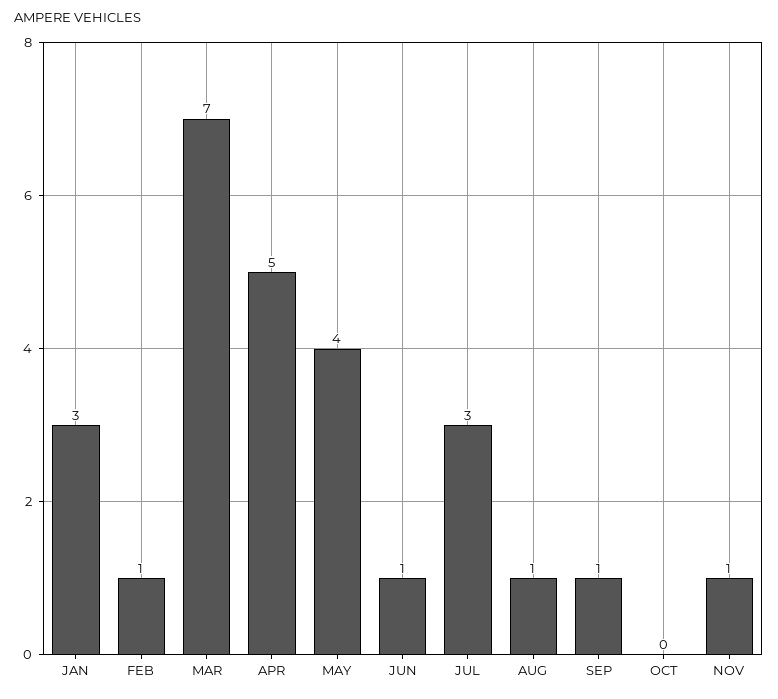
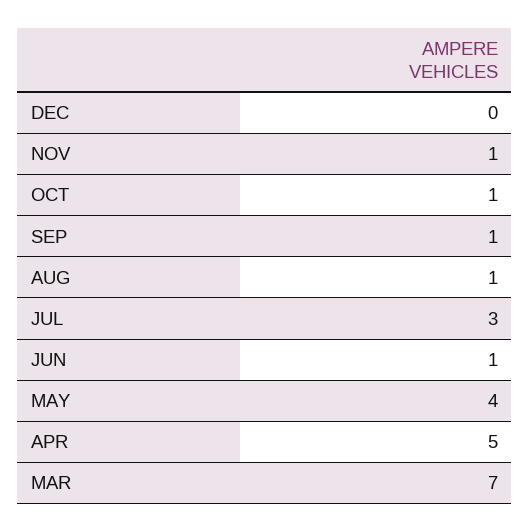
JAN: 3 -> none
FEB: 1 -> none
OCT: 0 -> 1
DEC: none -> 0

